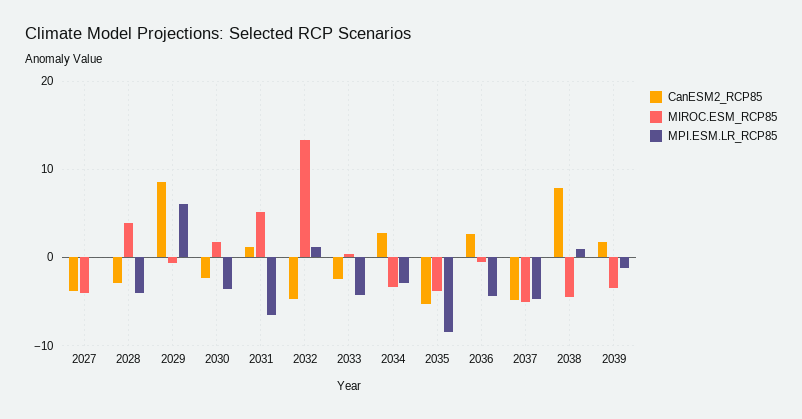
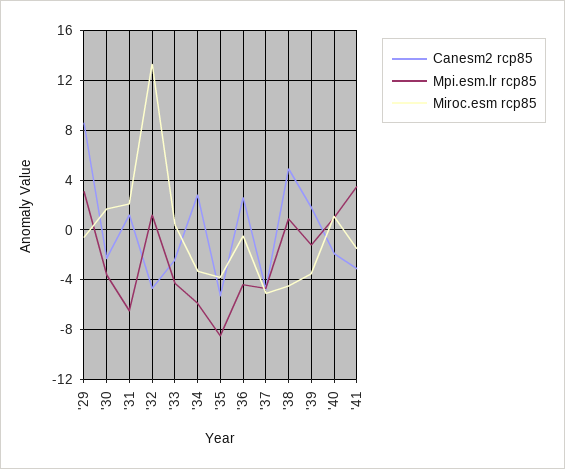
CanESM2_RCP85, 2027: -4 -> none
MIROC.ESM_RCP85, 2027: -4 -> none
MPI.ESM.LR_RCP85, 2027: 0 -> none
CanESM2_RCP85, 2028: -3 -> none
MIROC.ESM_RCP85, 2028: 4 -> none
MPI.ESM.LR_RCP85, 2028: -4 -> none
MPI.ESM.LR_RCP85, 2029: 6 -> 3
MIROC.ESM_RCP85, 2031: 5 -> 2
MPI.ESM.LR_RCP85, 2034: -3 -> -6
CanESM2_RCP85, 2038: 8 -> 5
CanESM2_RCP85, '40: none -> -2
MPI.ESM.LR_RCP85, '40: none -> 1
MIROC.ESM_RCP85, '40: none -> 1
CanESM2_RCP85, '41: none -> -3
MPI.ESM.LR_RCP85, '41: none -> 3.5
MIROC.ESM_RCP85, '41: none -> -1.5

